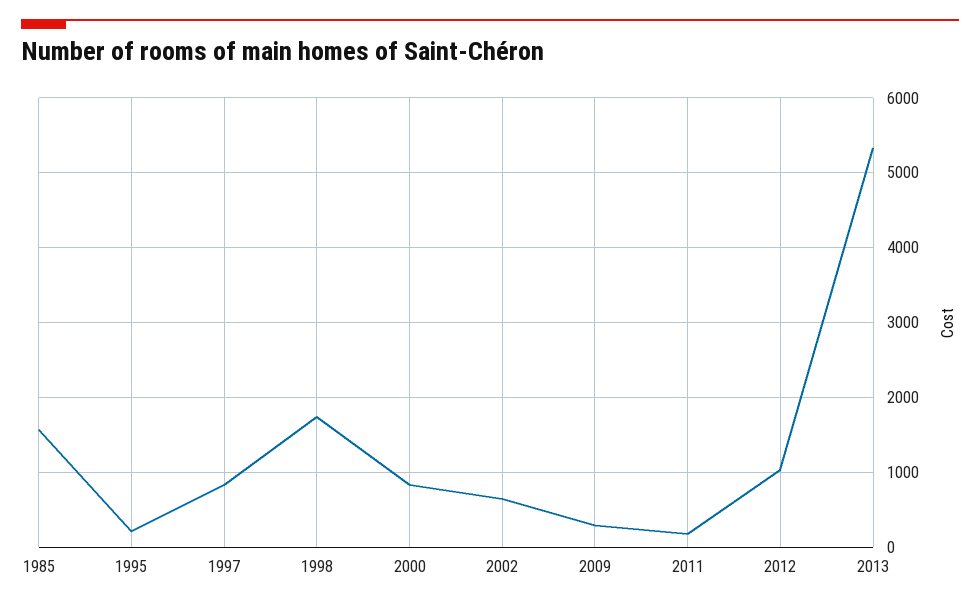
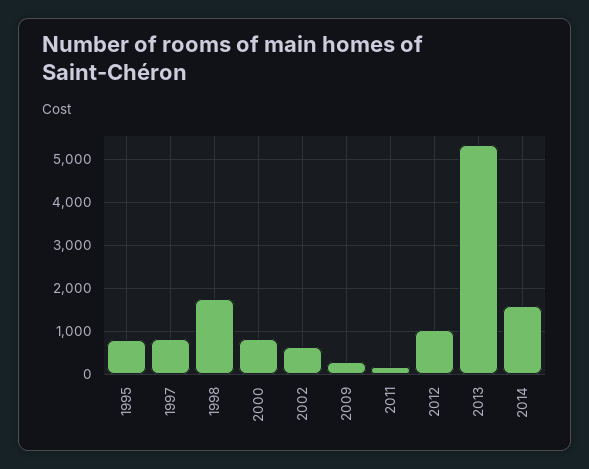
1985: 1600 -> none
1995: 200 -> 800
2014: none -> 1600

